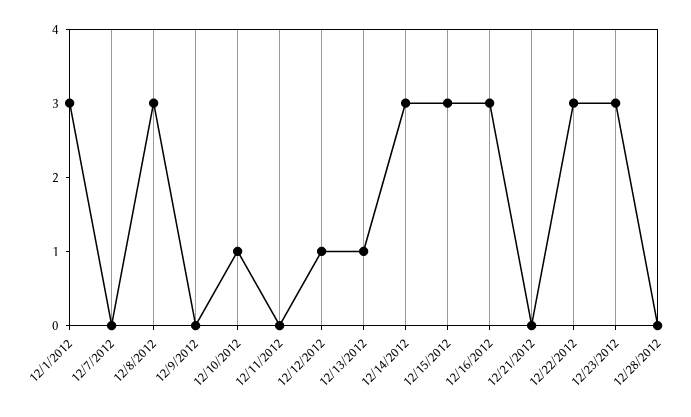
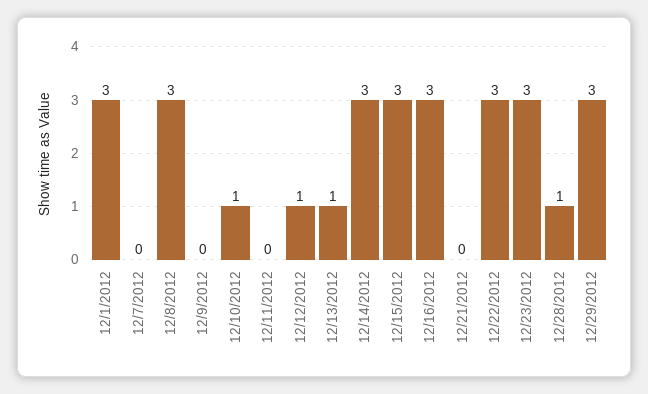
12/28/2012: 0 -> 1
12/29/2012: none -> 3

